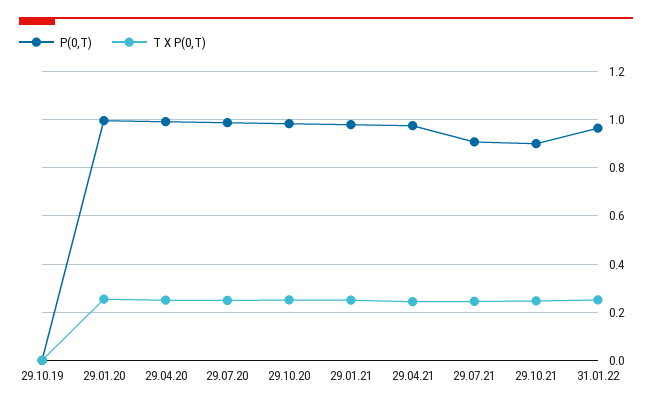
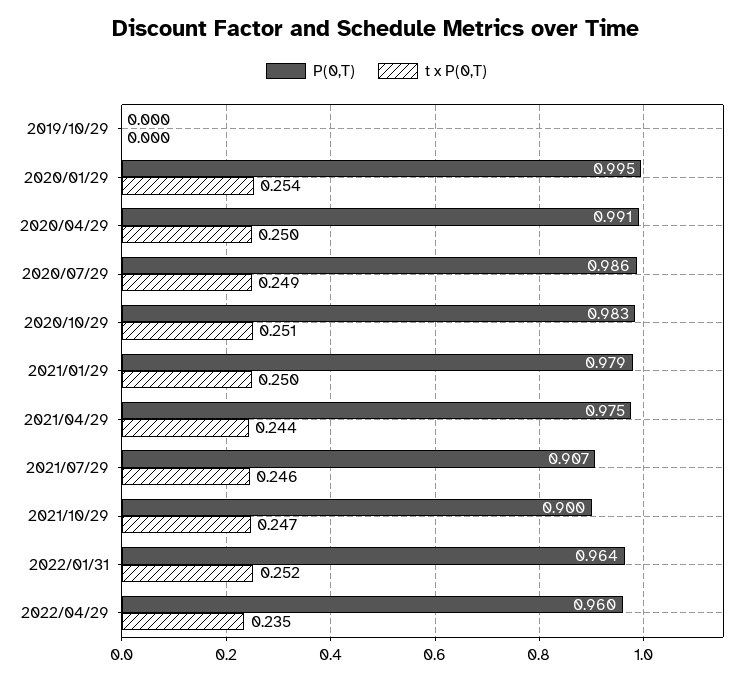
P(0,T), 2022/04/29: none -> 0.96
T X P(0,T), 2022/04/29: none -> 0.235

